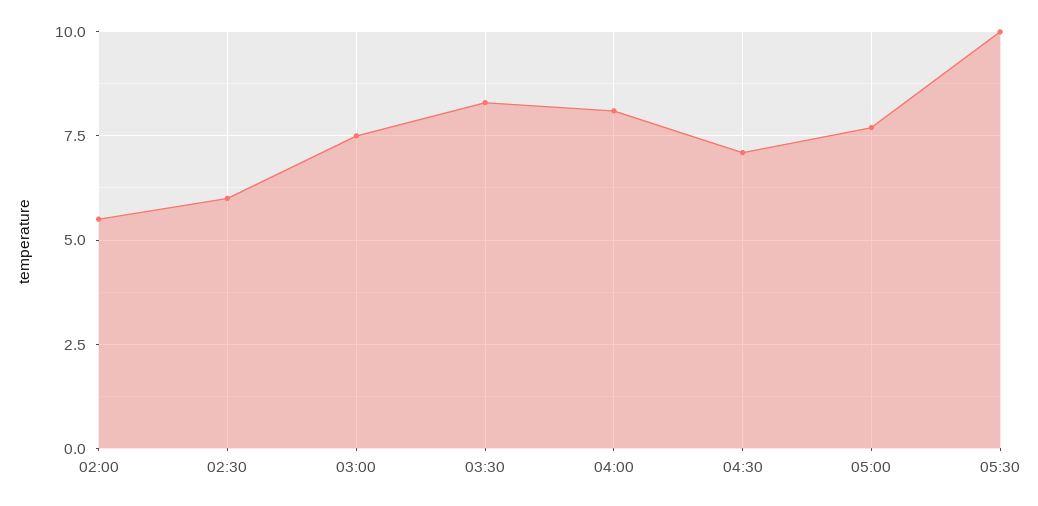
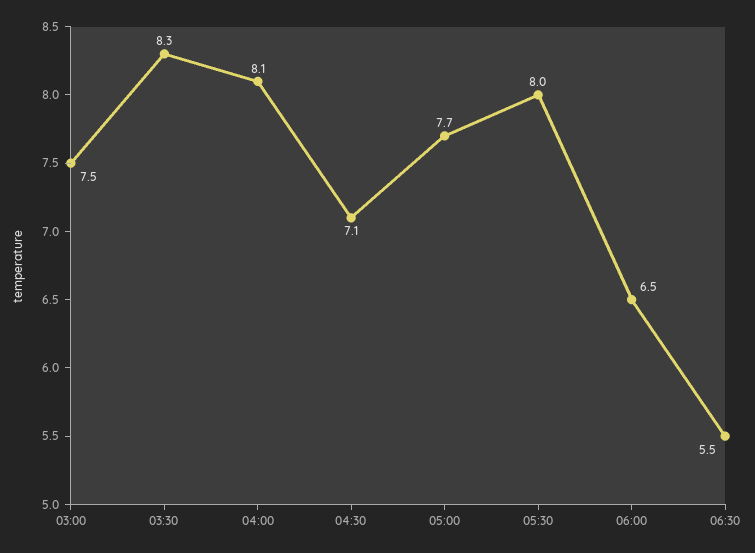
02:00: 5.5 -> none
02:30: 6 -> none
05:30: 10 -> 8
06:00: none -> 6.5
06:30: none -> 5.5

